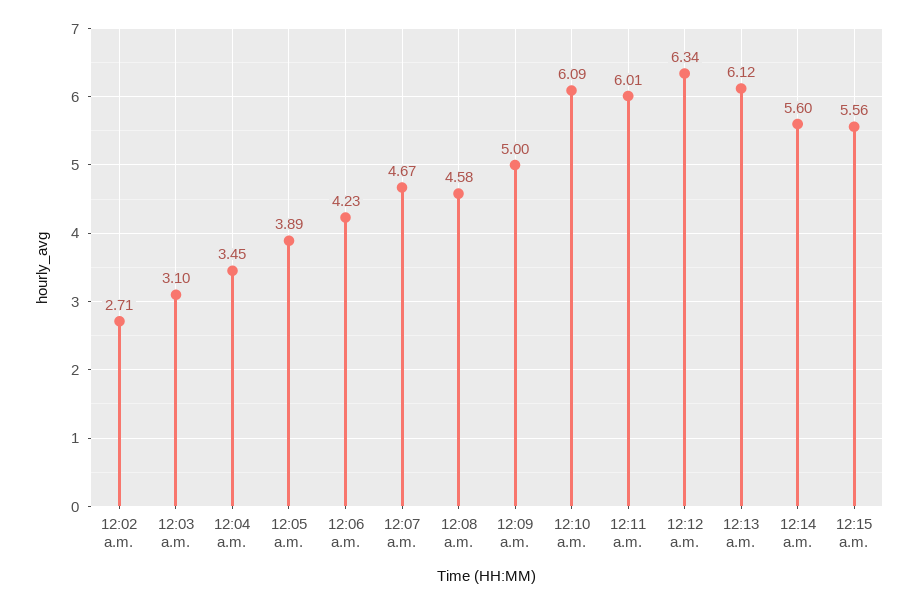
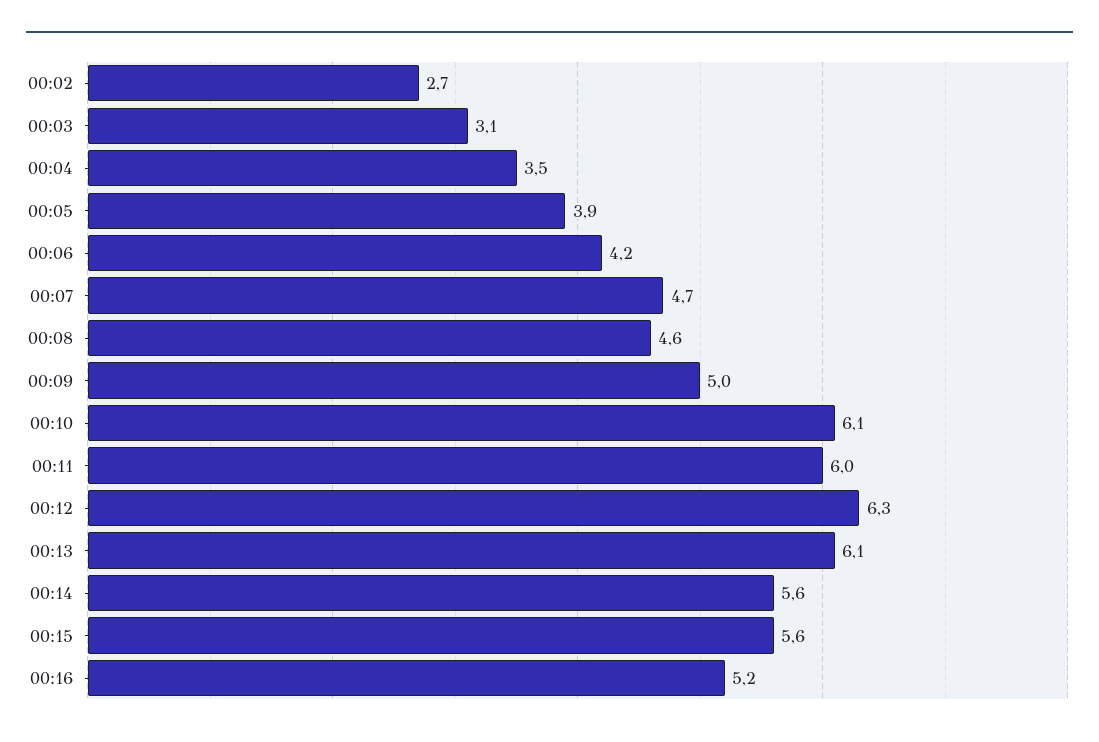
00:16: none -> 5.2

